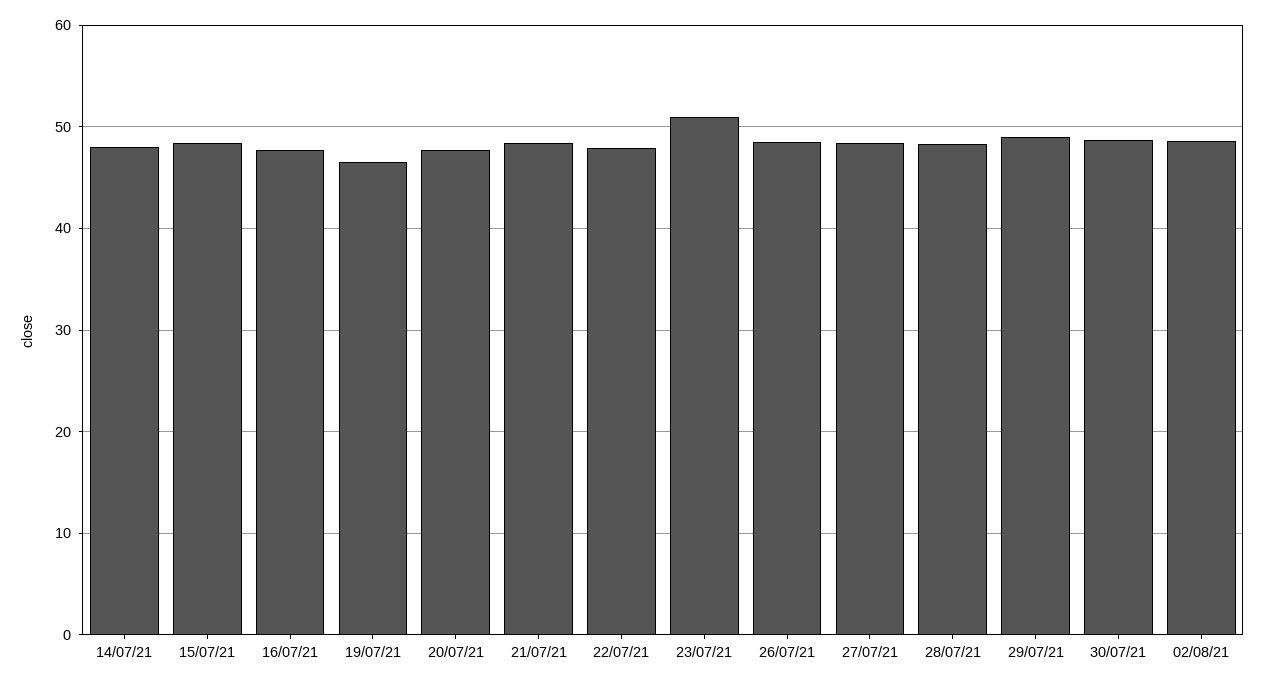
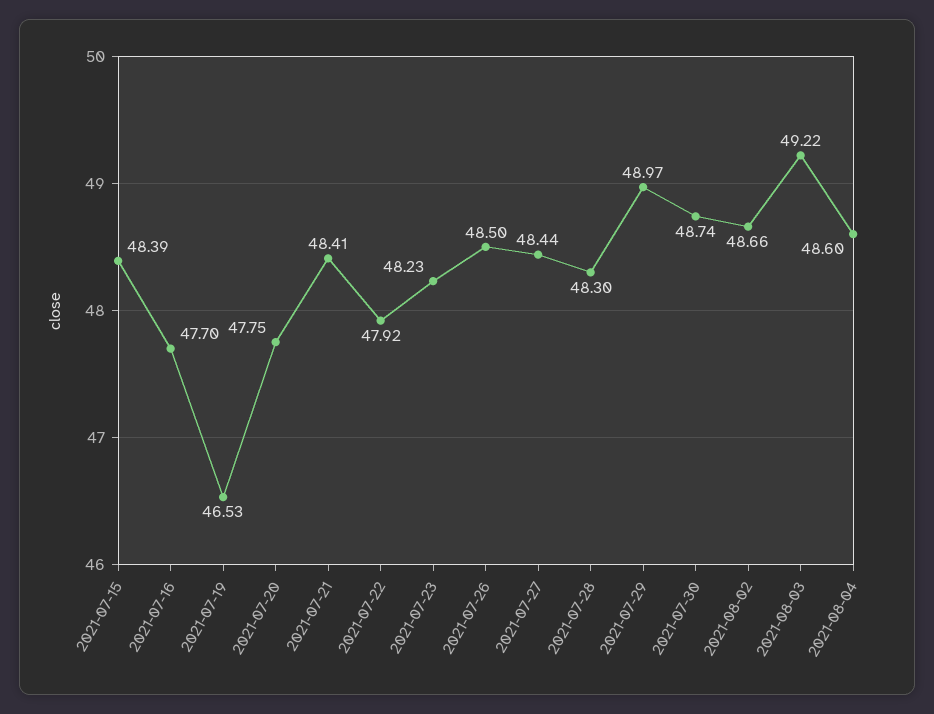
14/07/21: 48 -> none
23/07/21: 51 -> 48.23
2021-08-03: none -> 49.22
2021-08-04: none -> 48.6

